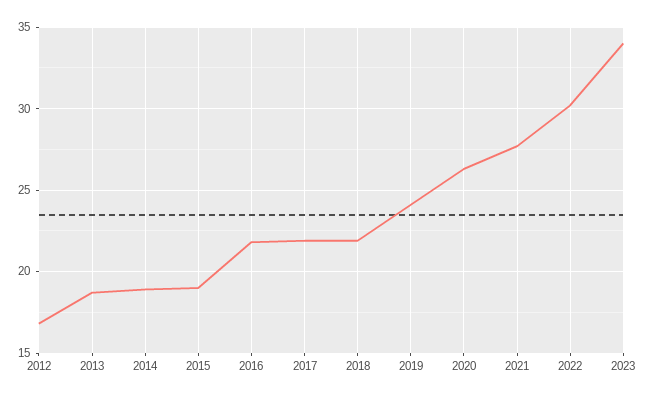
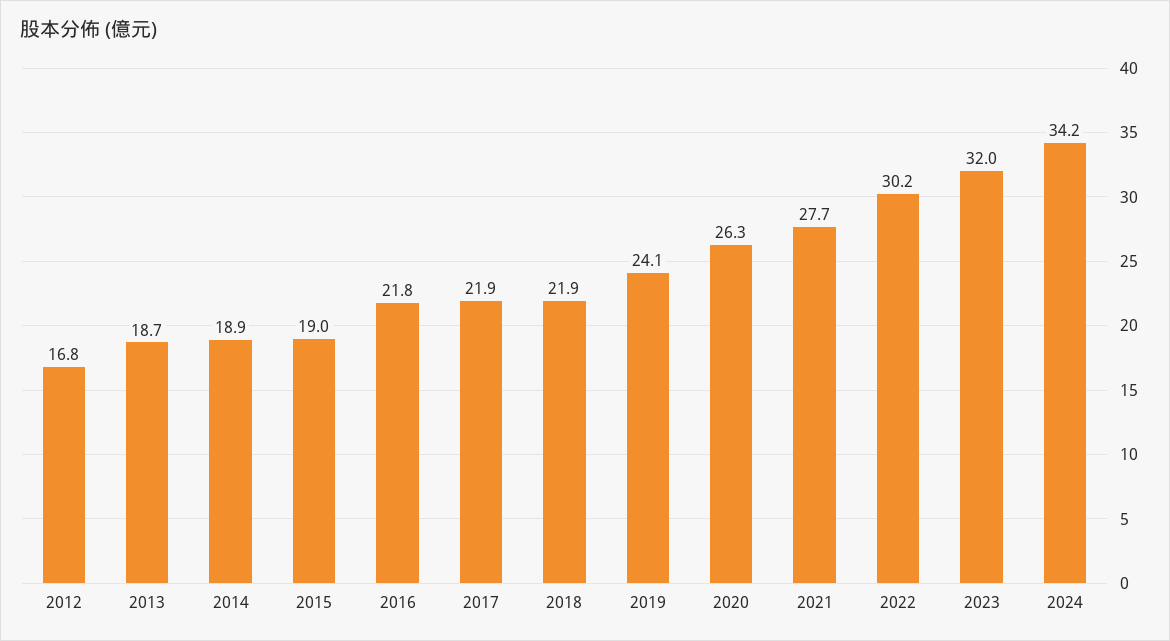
2023: 34 -> 32
2024: none -> 34.2

